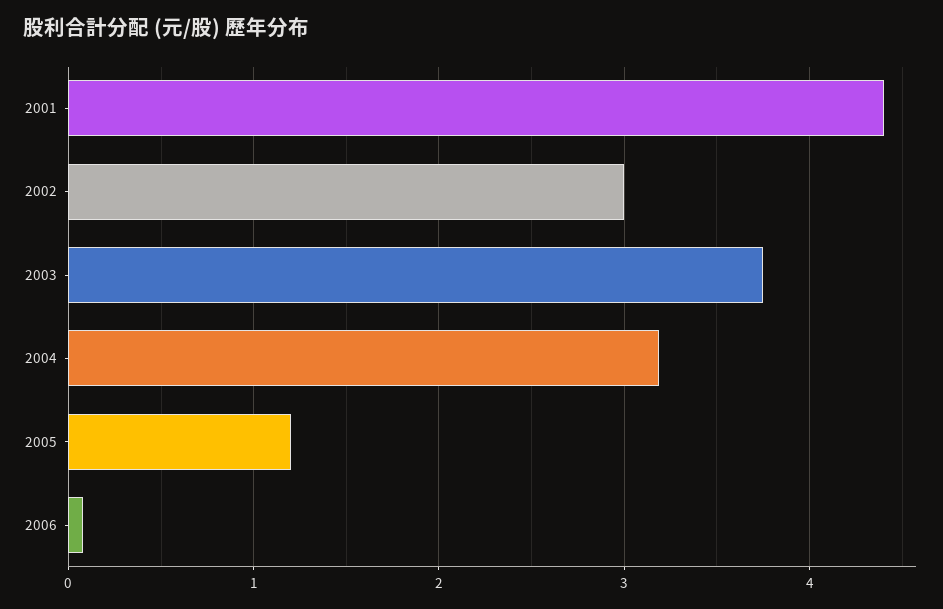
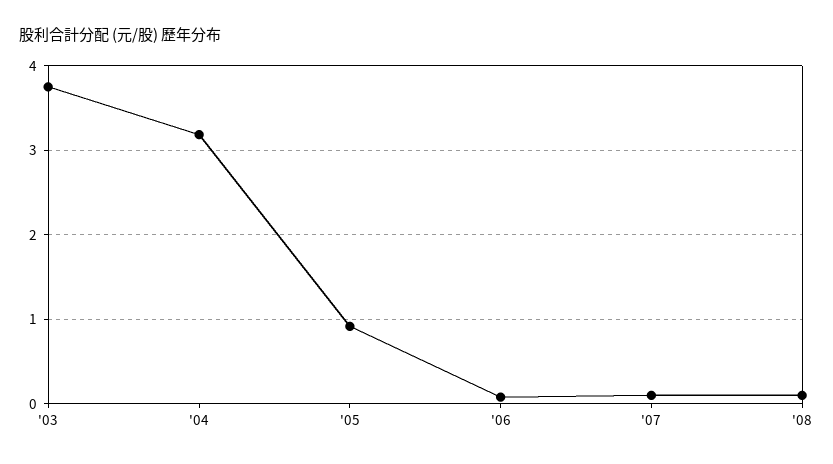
2001: 4.4 -> none
2002: 3 -> none
2005: 1.2 -> 0.9
'07: none -> 0.1
'08: none -> 0.1

